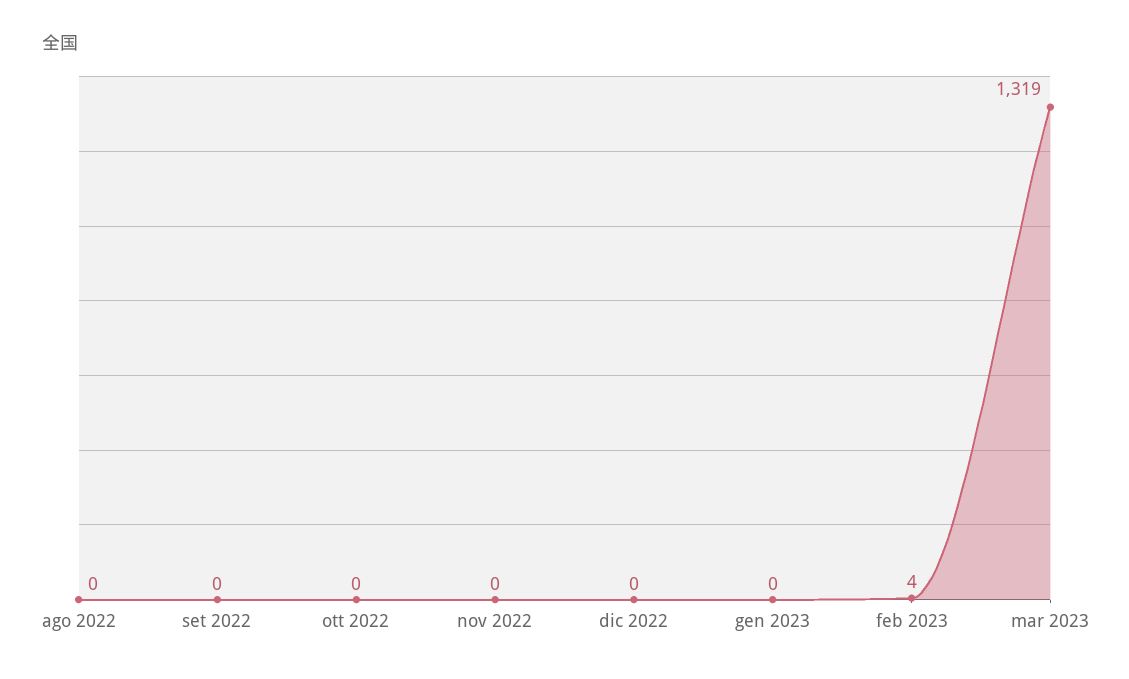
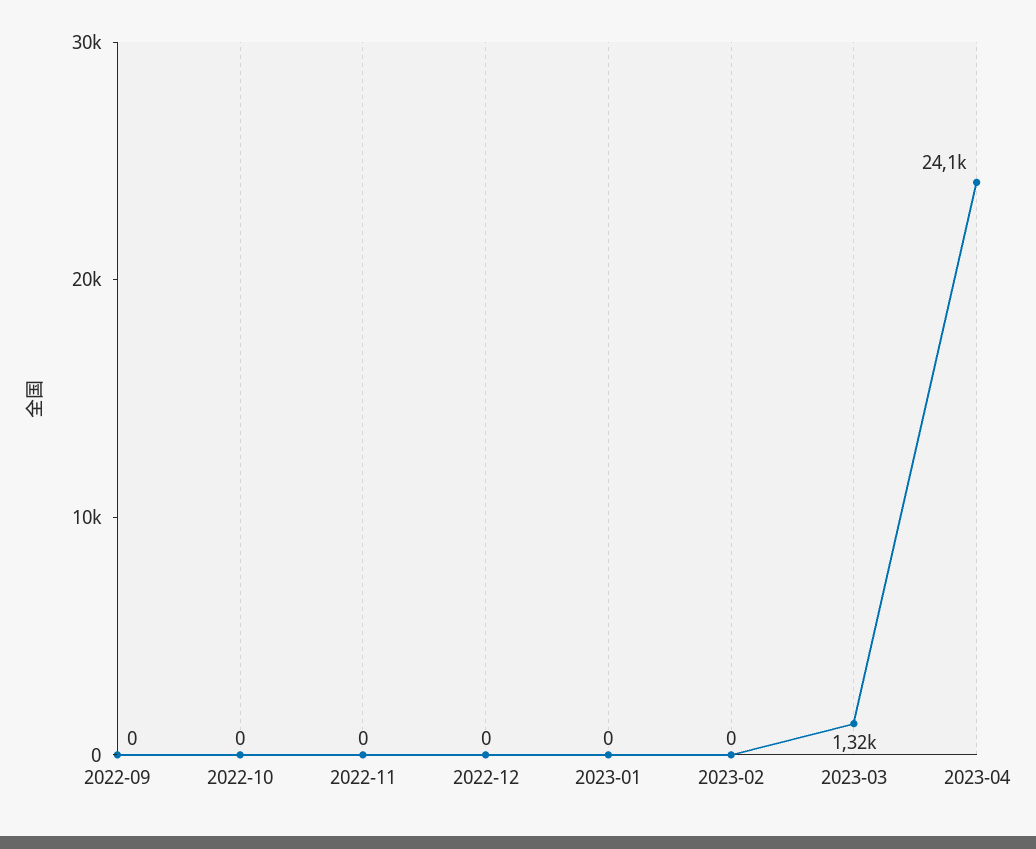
ago 2022: 0 -> none
feb 2023: 4 -> 0
2023-04: none -> 24100

